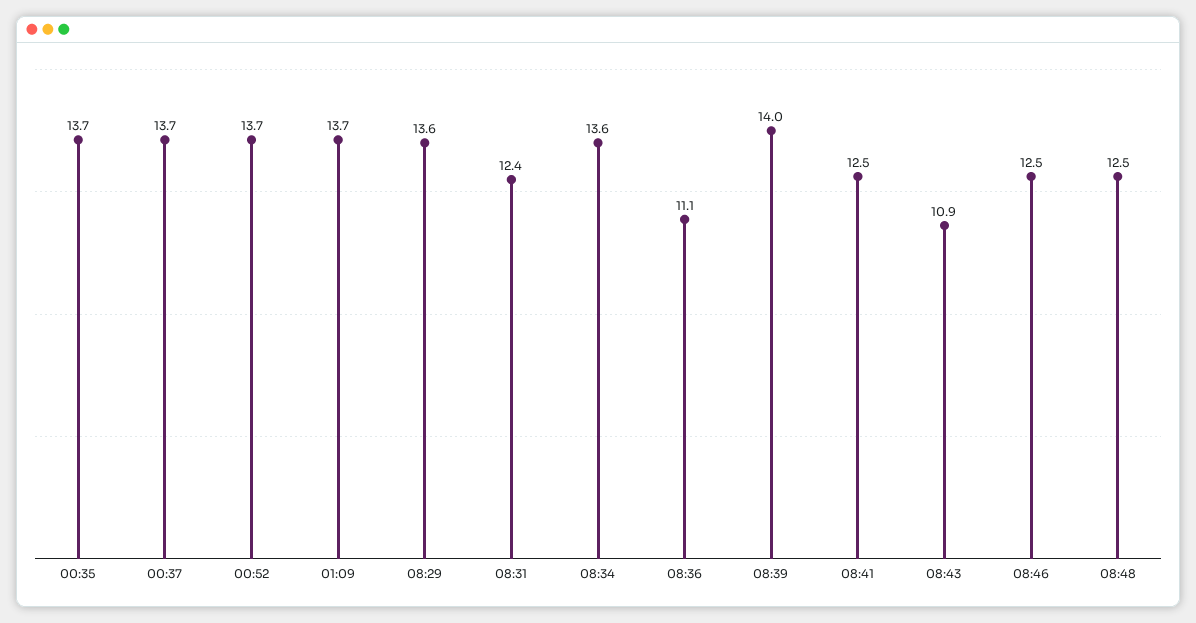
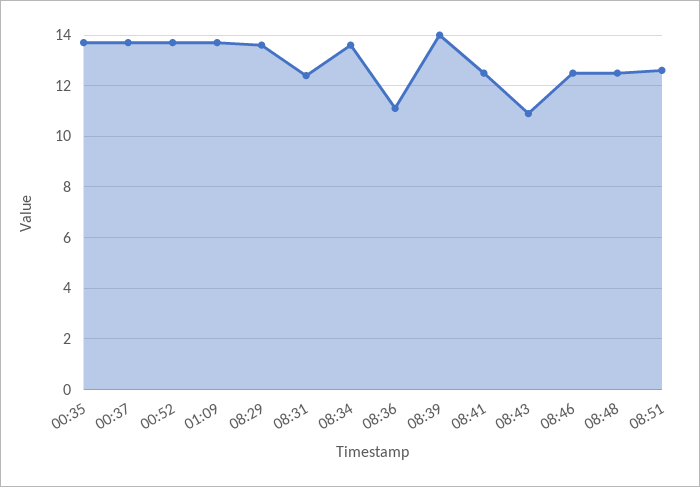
08:51: none -> 12.5

